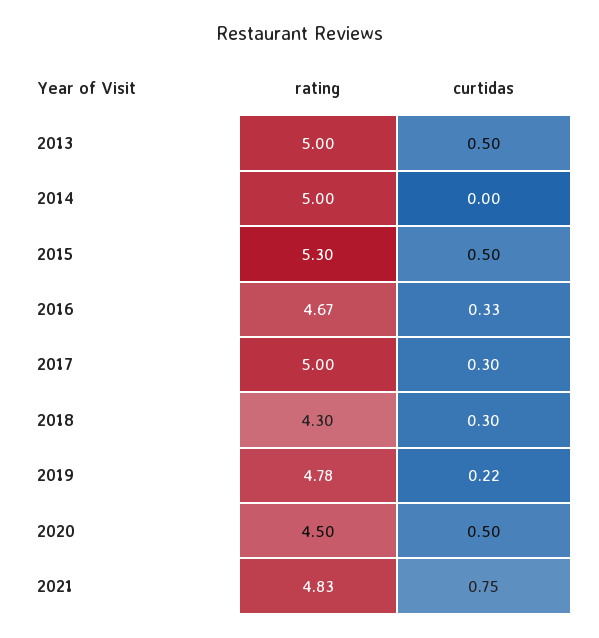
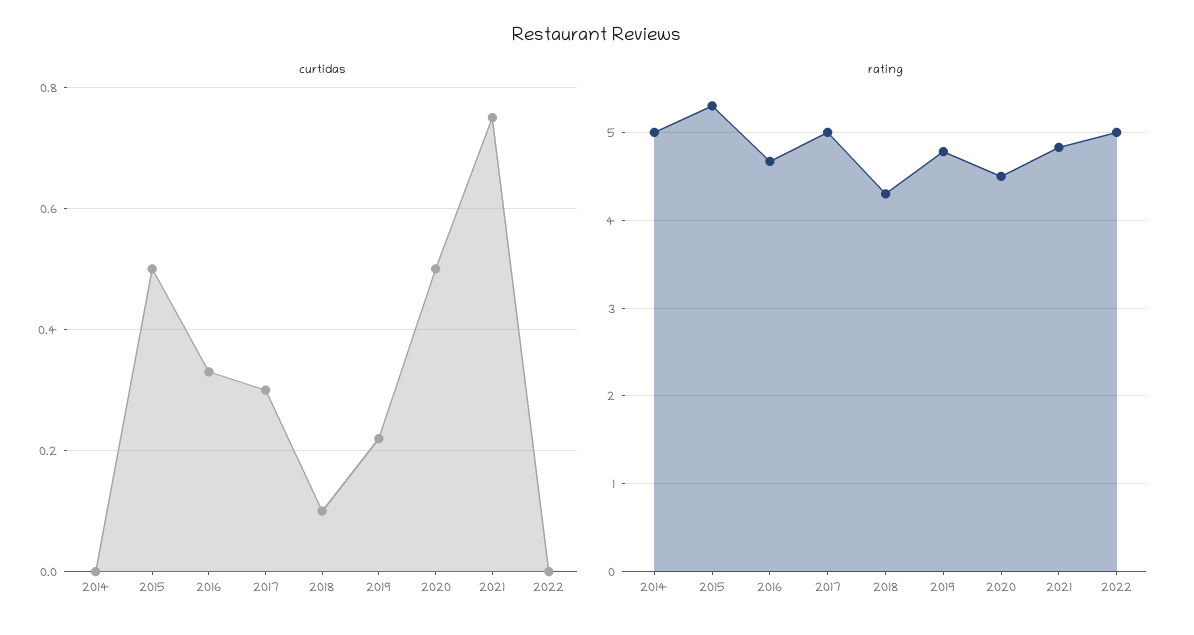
rating, 2013: 5 -> none
curtidas, 2013: 0.5 -> none
curtidas, 2018: 0.3 -> 0.1
curtidas, 2022: none -> 0
rating, 2022: none -> 5

